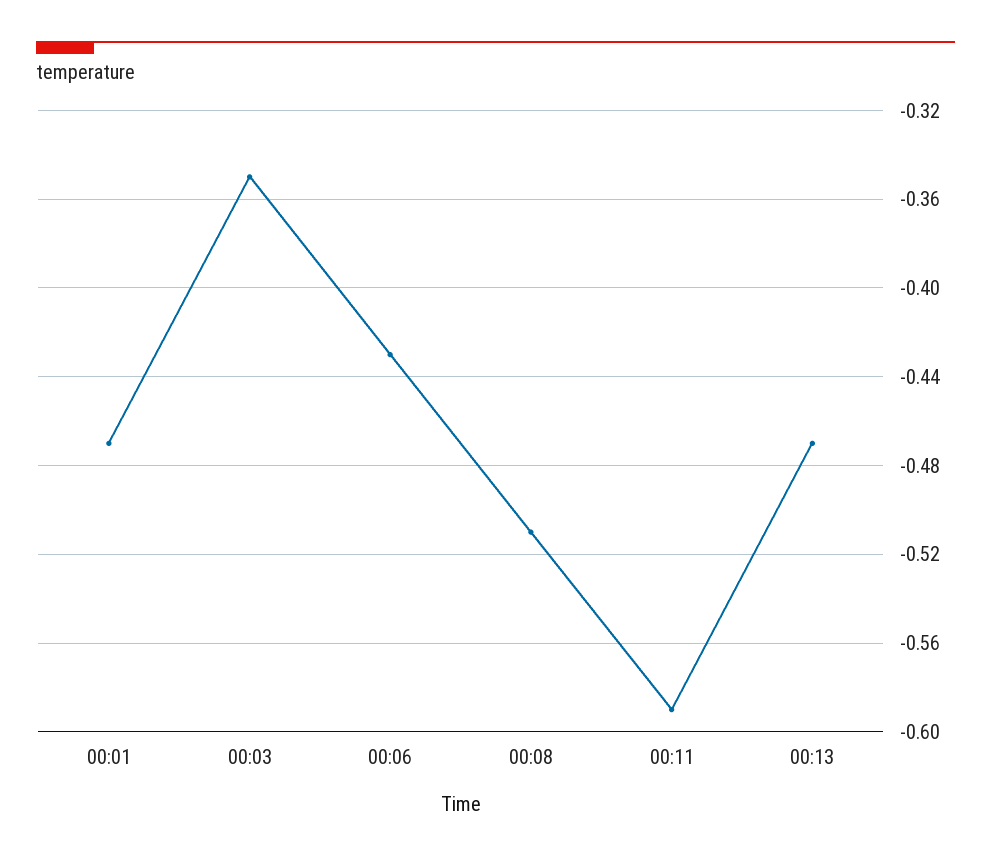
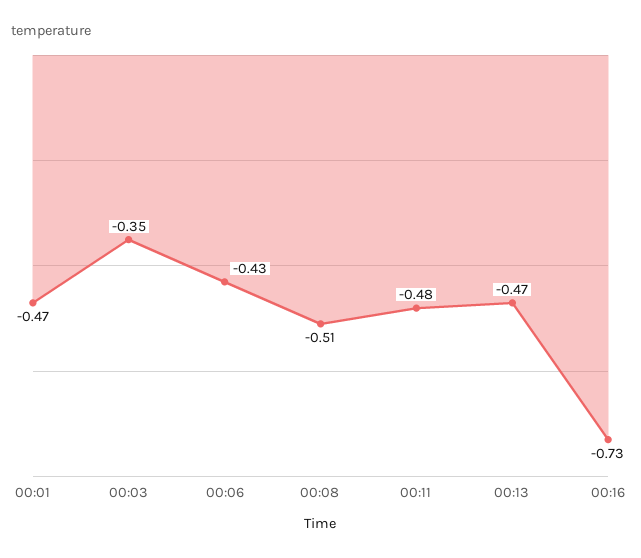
00:11: -0.59 -> -0.48
00:16: none -> -0.73

